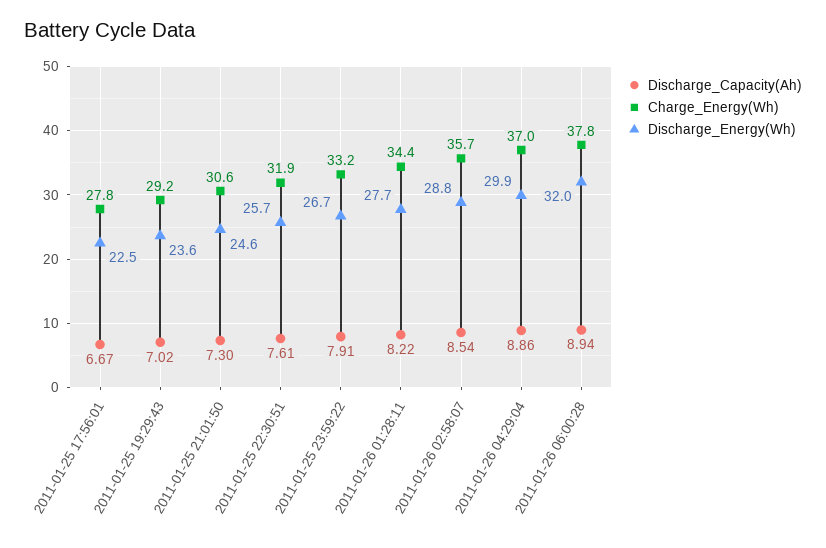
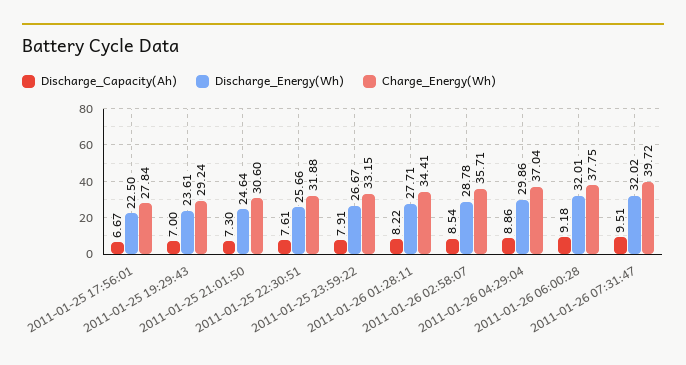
Discharge_Capacity(Ah), 2011-01-25 19:29:43: 7.02 -> 7
Discharge_Capacity(Ah), 2011-01-26 06:00:28: 8.94 -> 9.18
Discharge_Capacity(Ah), 2011-01-26 07:31:47: none -> 9.51
Discharge_Energy(Wh), 2011-01-26 07:31:47: none -> 32.02
Charge_Energy(Wh), 2011-01-26 07:31:47: none -> 39.72

